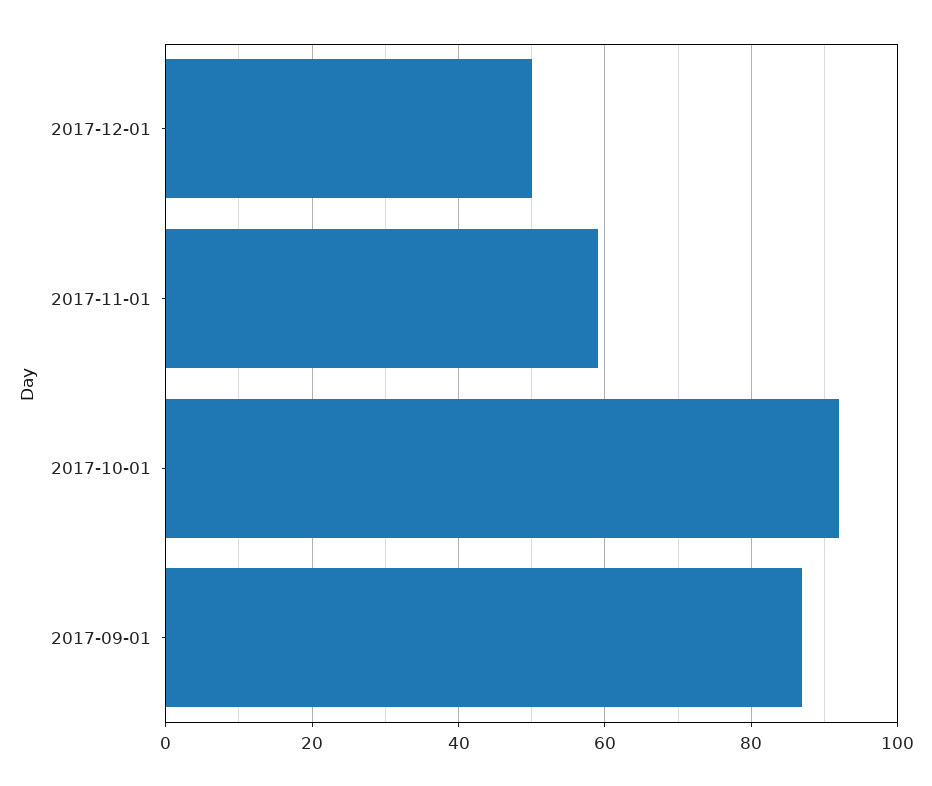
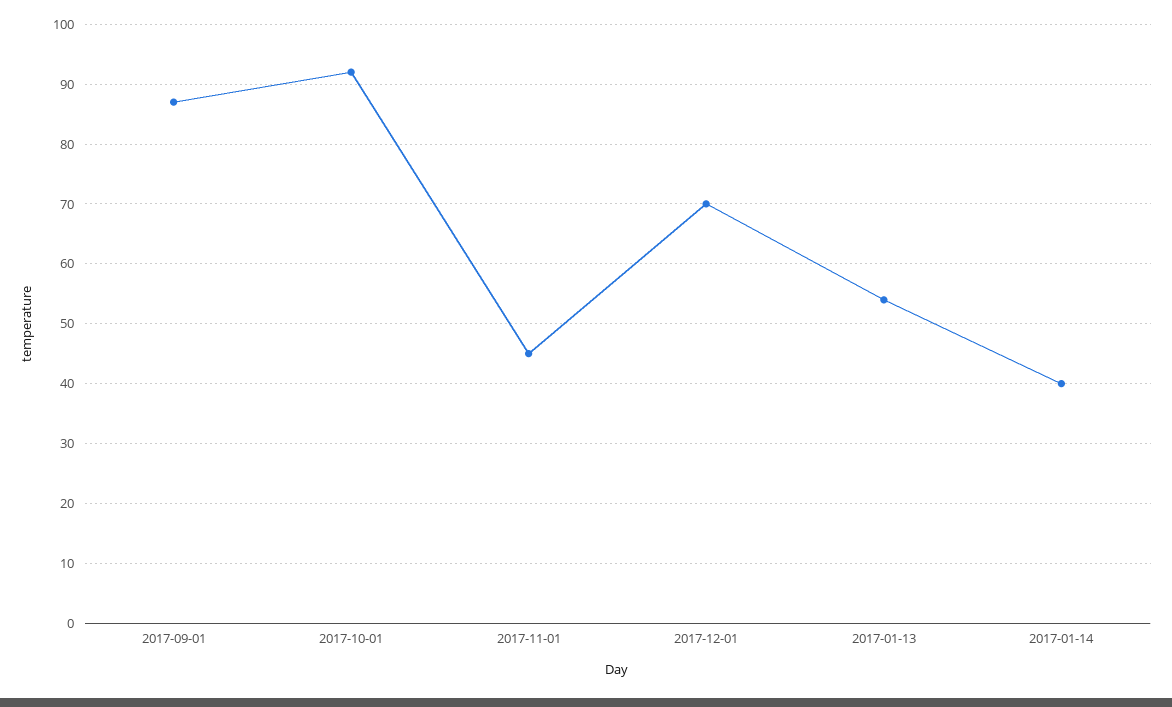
2017-12-01: 50 -> 70
2017-11-01: 60 -> 45
2017-01-13: none -> 55
2017-01-14: none -> 40

